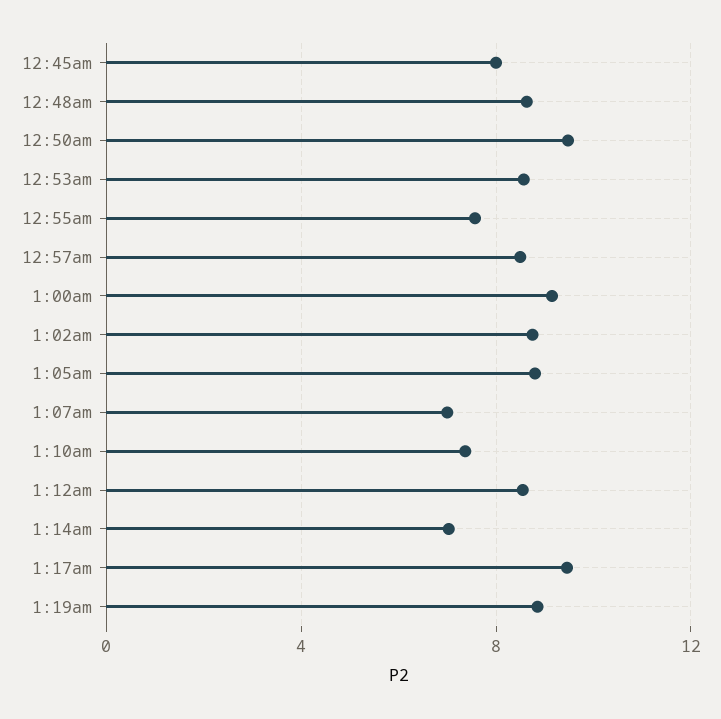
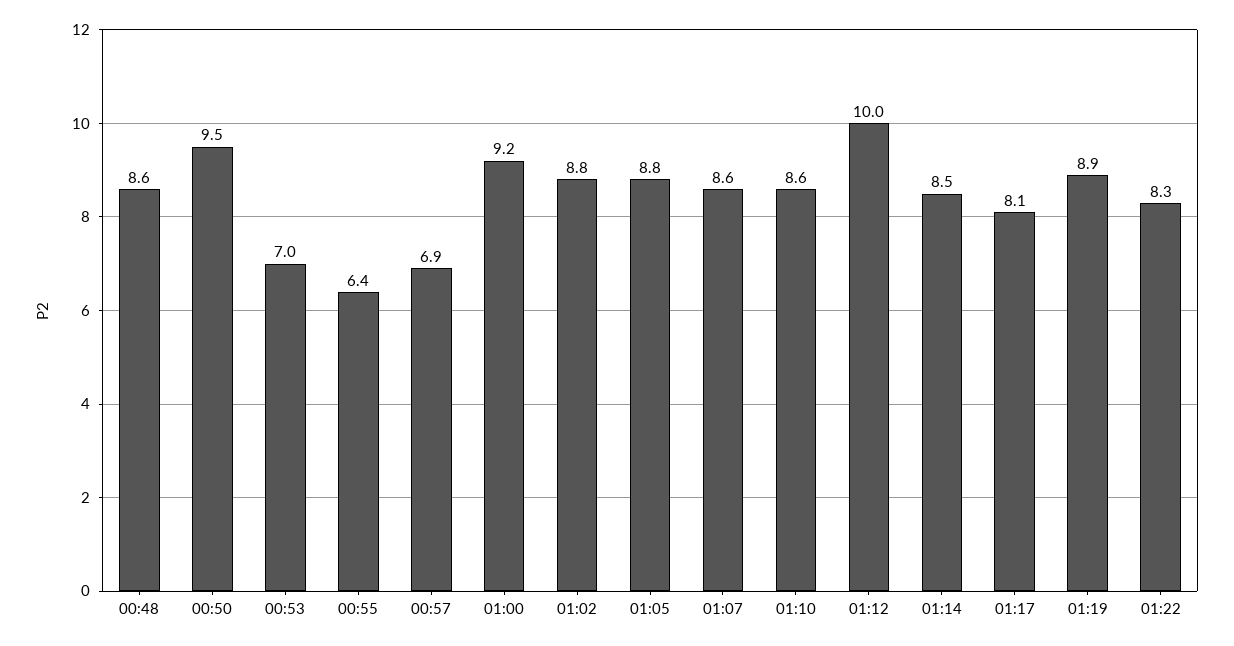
12:45am: 8 -> none
12:53am: 8.5 -> 7
12:55am: 7.5 -> 6.4
12:57am: 8.5 -> 6.9
1:07am: 7 -> 8.6
1:10am: 7.5 -> 8.6
1:12am: 8.5 -> 10
1:14am: 7 -> 8.5
1:17am: 9.5 -> 8.1
01:22: none -> 8.3

